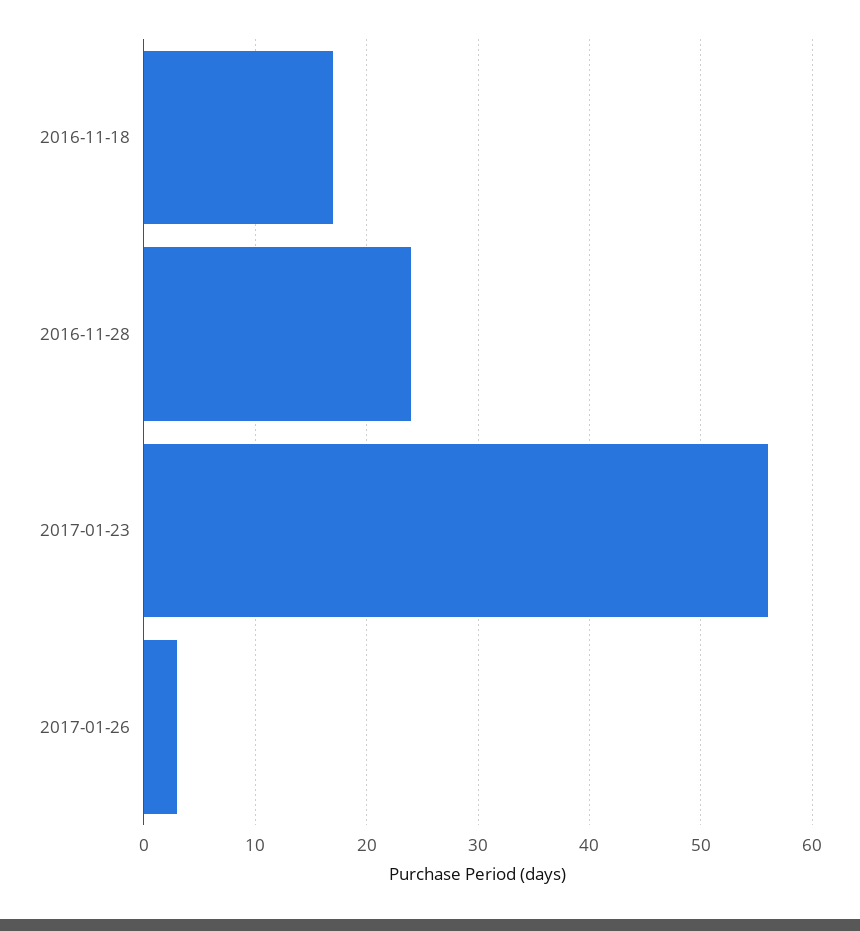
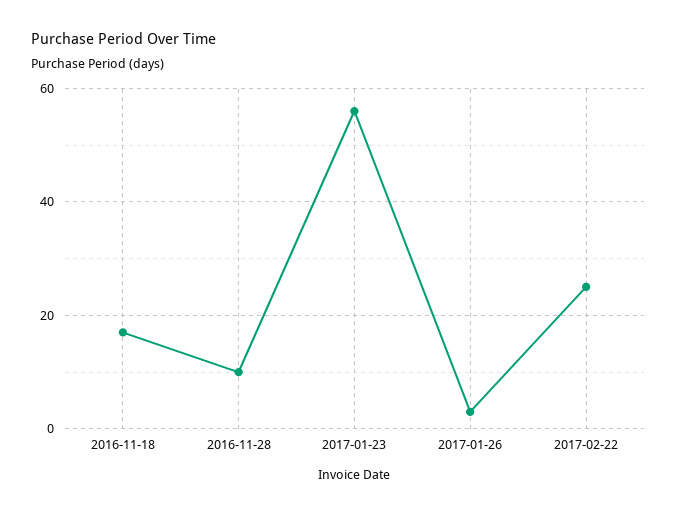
2016-11-28: 24 -> 10
2017-02-22: none -> 25

